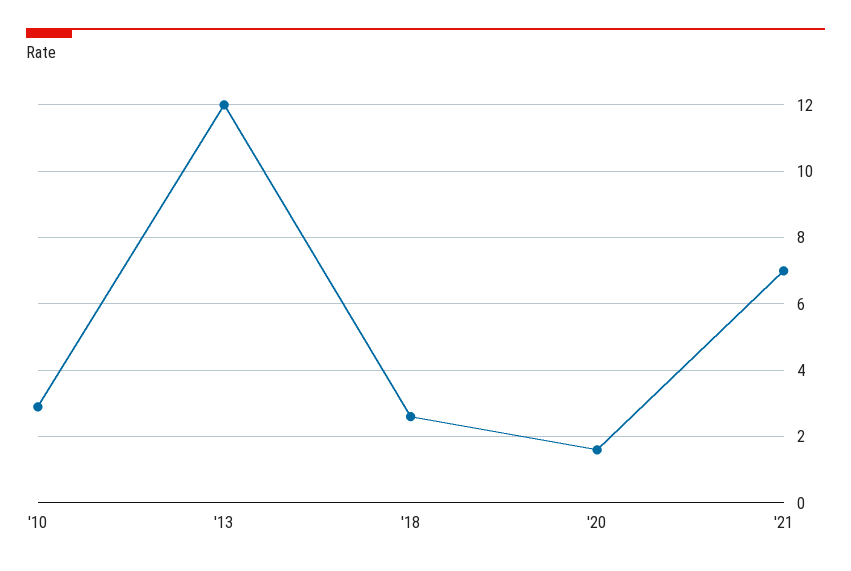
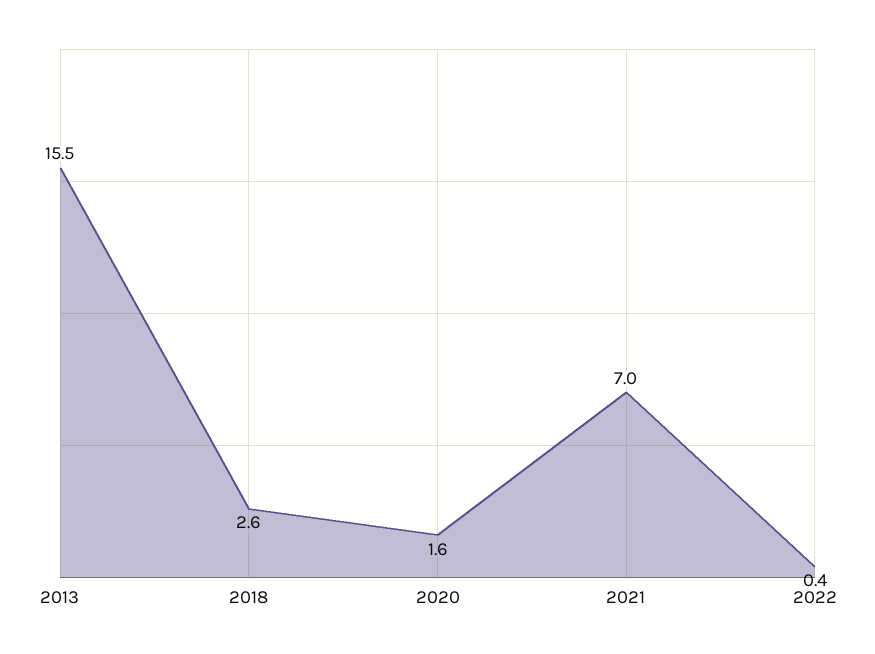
'10: 3 -> none
'13: 12 -> 15.5
2022: none -> 0.4

